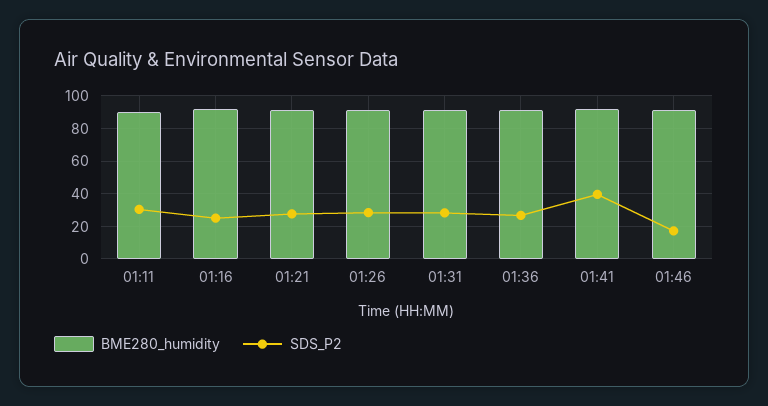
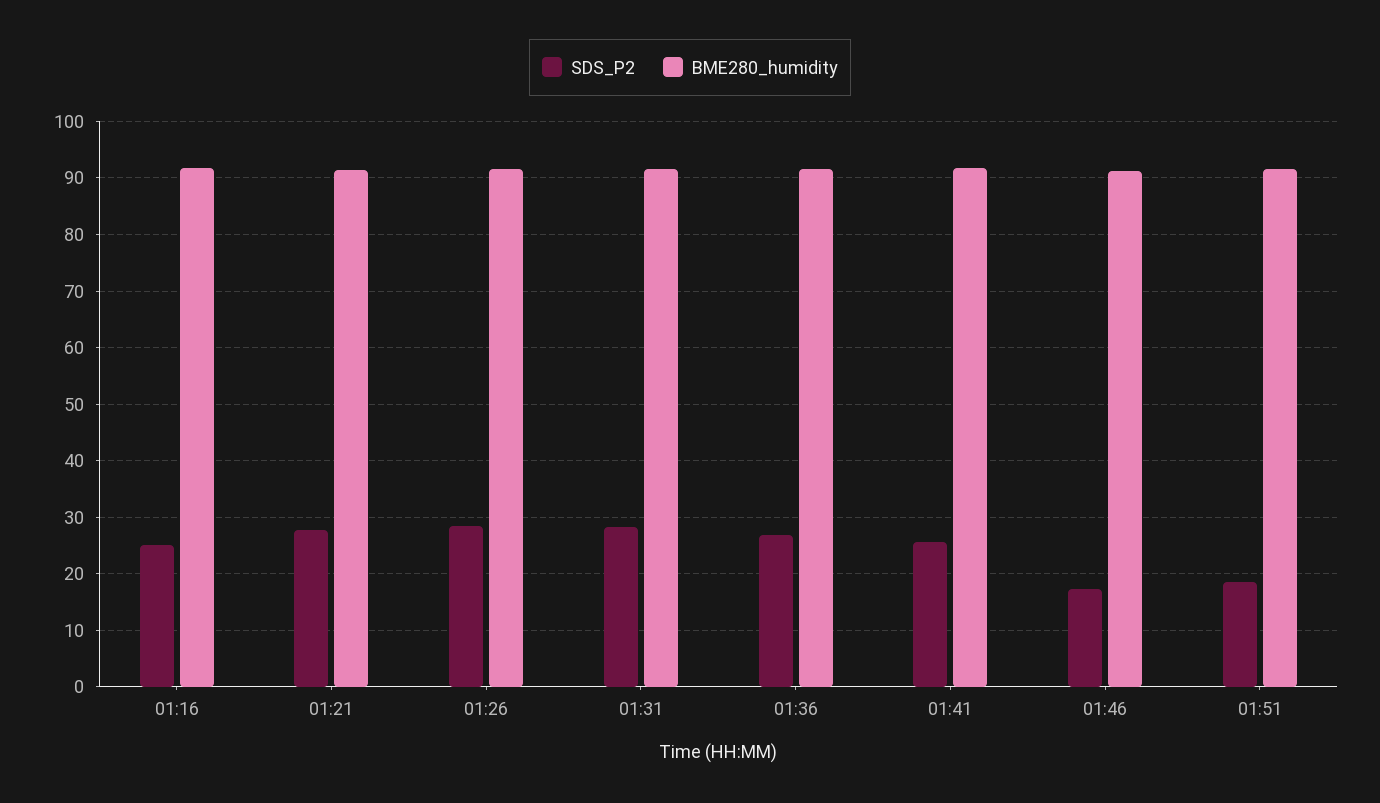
BME280_humidity, 01:11: 90 -> none
SDS_P2, 01:11: 30 -> none
SDS_P2, 01:41: 40 -> 26
SDS_P2, 01:51: none -> 18
BME280_humidity, 01:51: none -> 92

